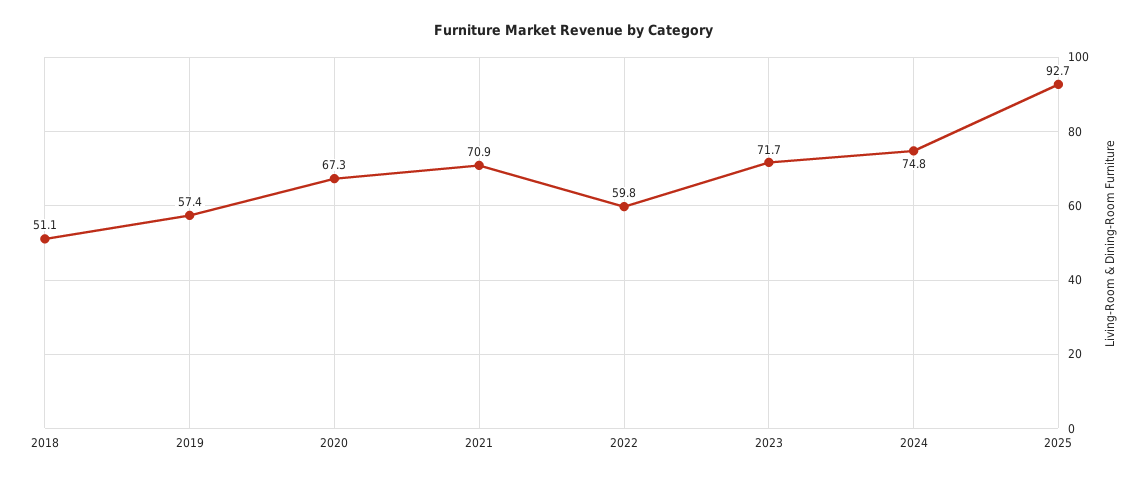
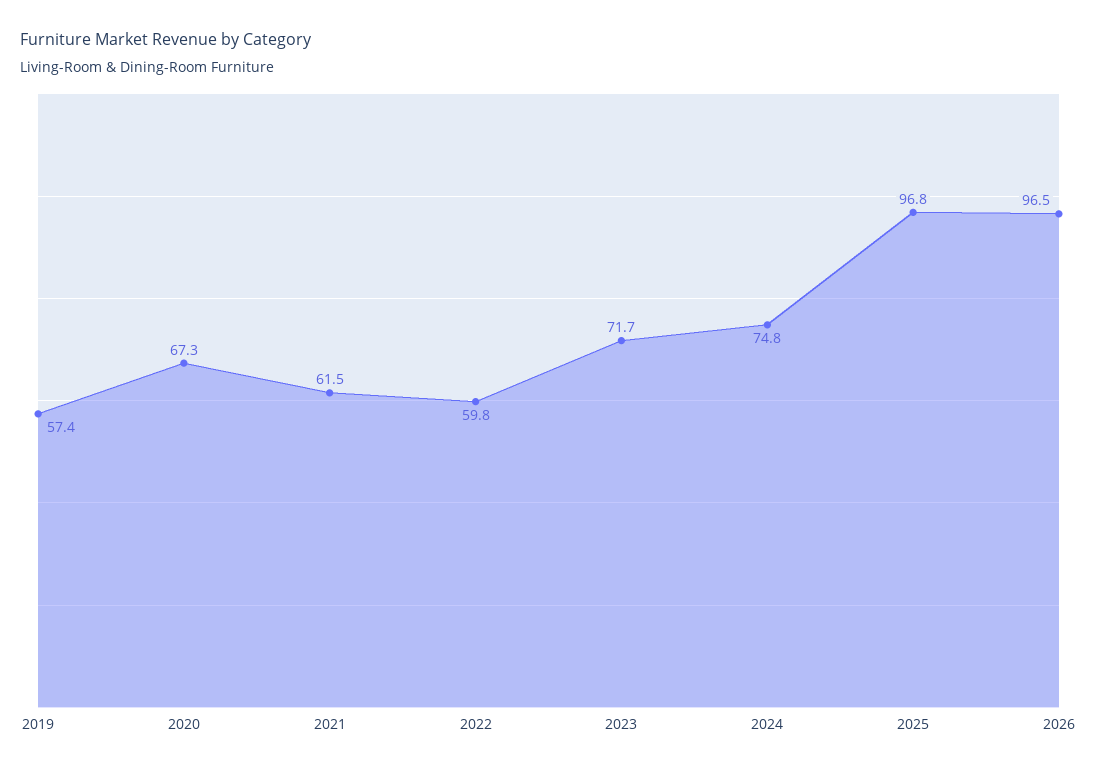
2018: 51.1 -> none
2021: 70.9 -> 61.5
2025: 92.7 -> 96.8
2026: none -> 96.5

